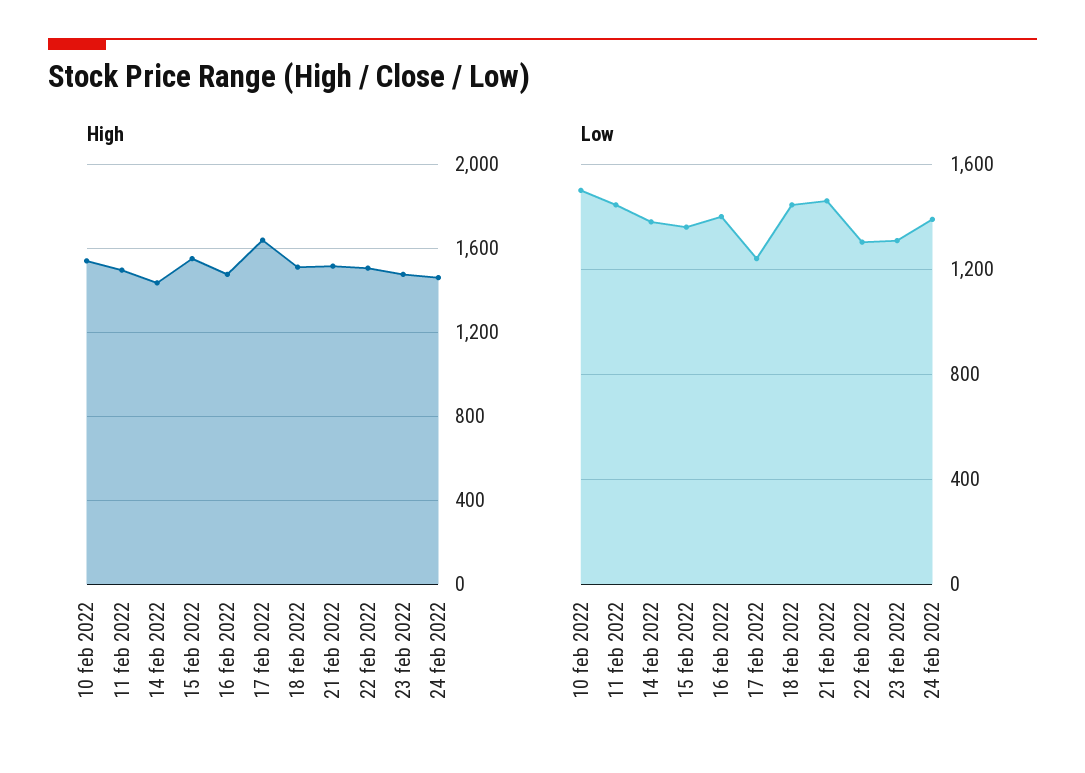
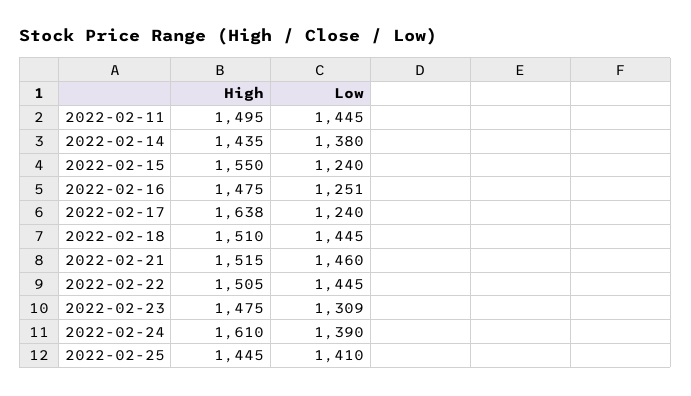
High, 10 feb 2022: 1550 -> none
High, 24 feb 2022: 1450 -> 1610
Low, 10 feb 2022: 1500 -> none
Low, 15 feb 2022: 1350 -> 1240
Low, 16 feb 2022: 1400 -> 1251
Low, 22 feb 2022: 1300 -> 1445
High, 2022-02-25: none -> 1445
Low, 2022-02-25: none -> 1410

